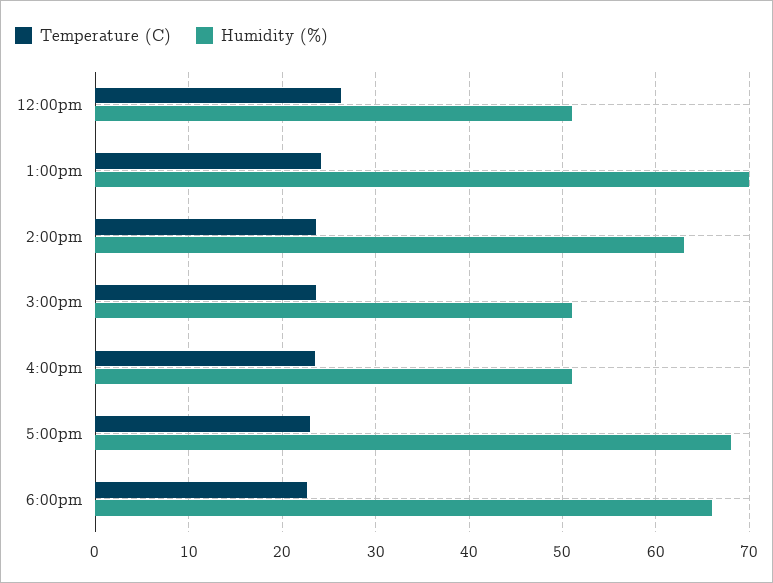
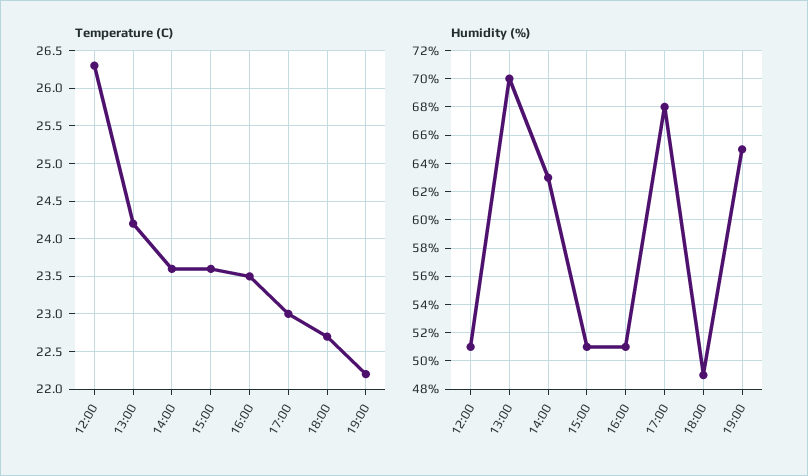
Humidity (%), 6:00pm: 66 -> 49
Temperature (C), 19:00: none -> 22.2
Humidity (%), 19:00: none -> 65

